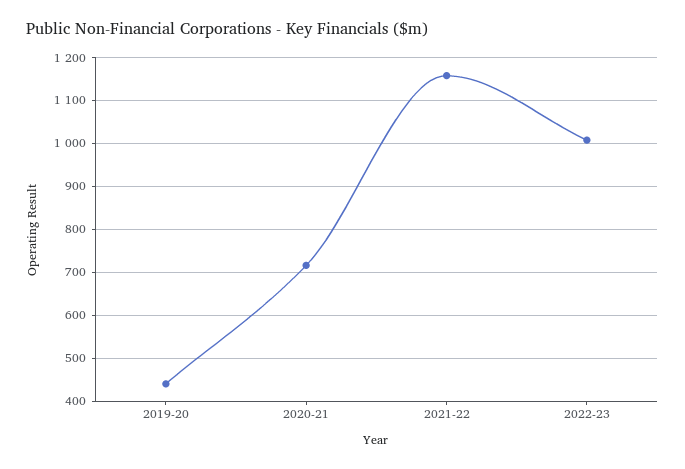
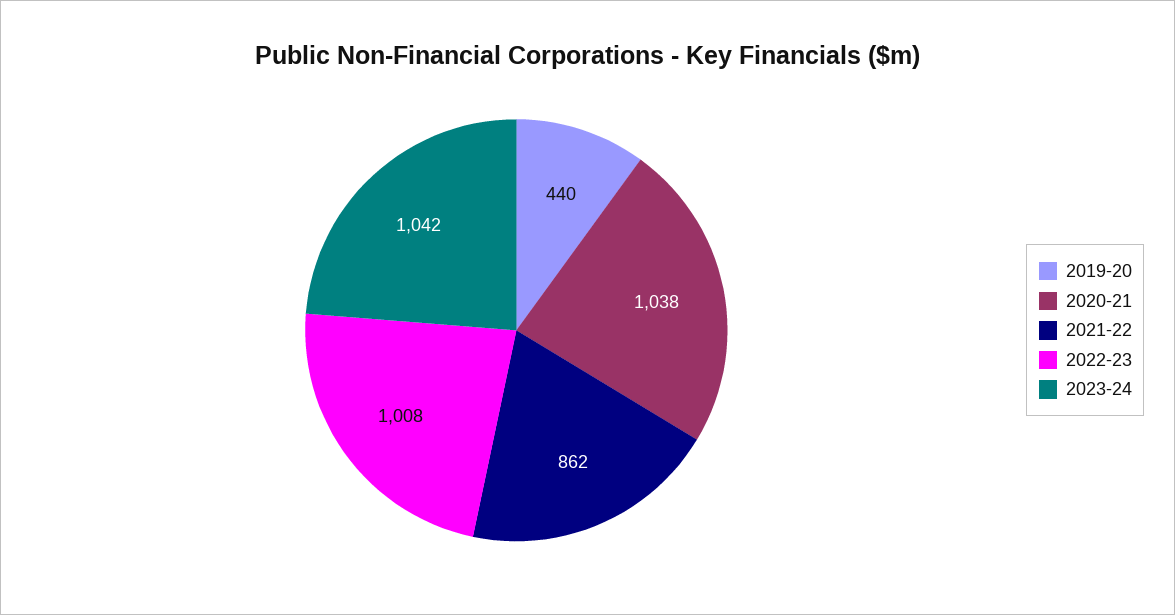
2020-21: 720 -> 1038
2021-22: 1160 -> 862
2023-24: none -> 1042

